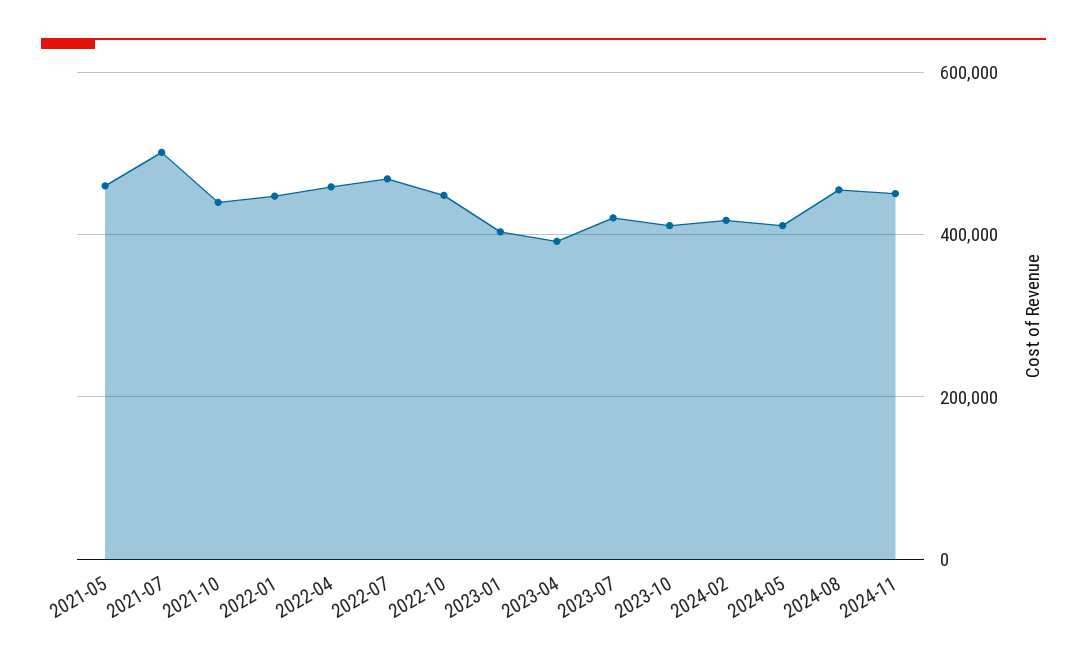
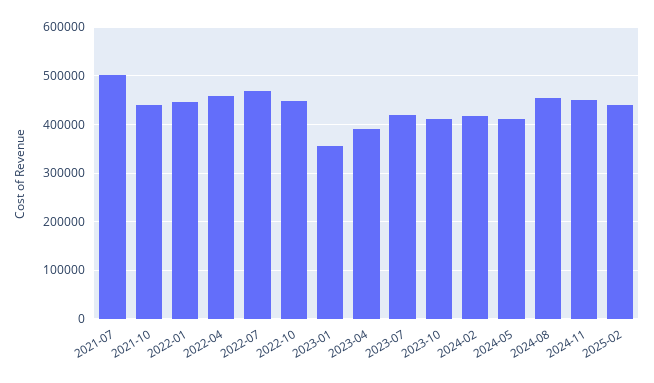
2021-05: 460000 -> none
2023-01: 400000 -> 360000
2025-02: none -> 440000

